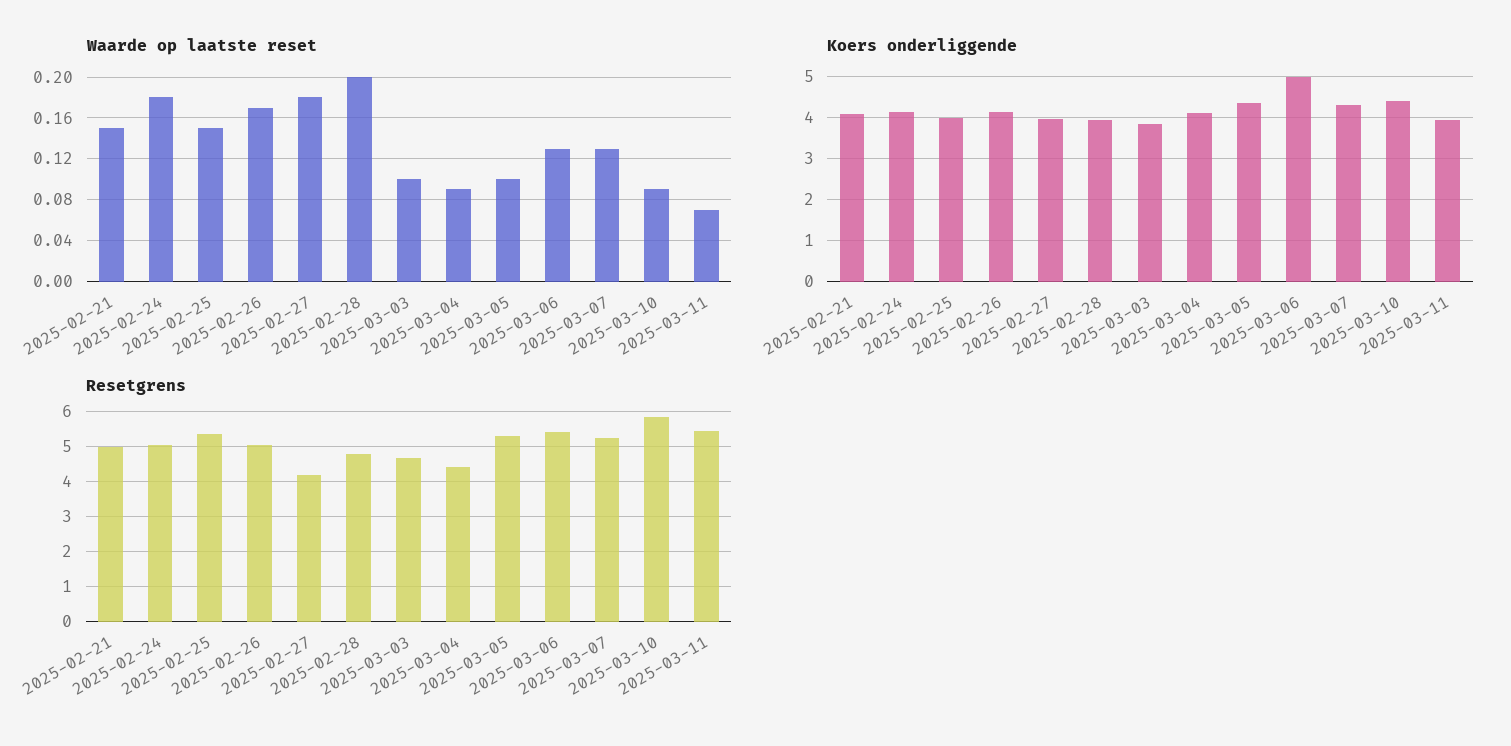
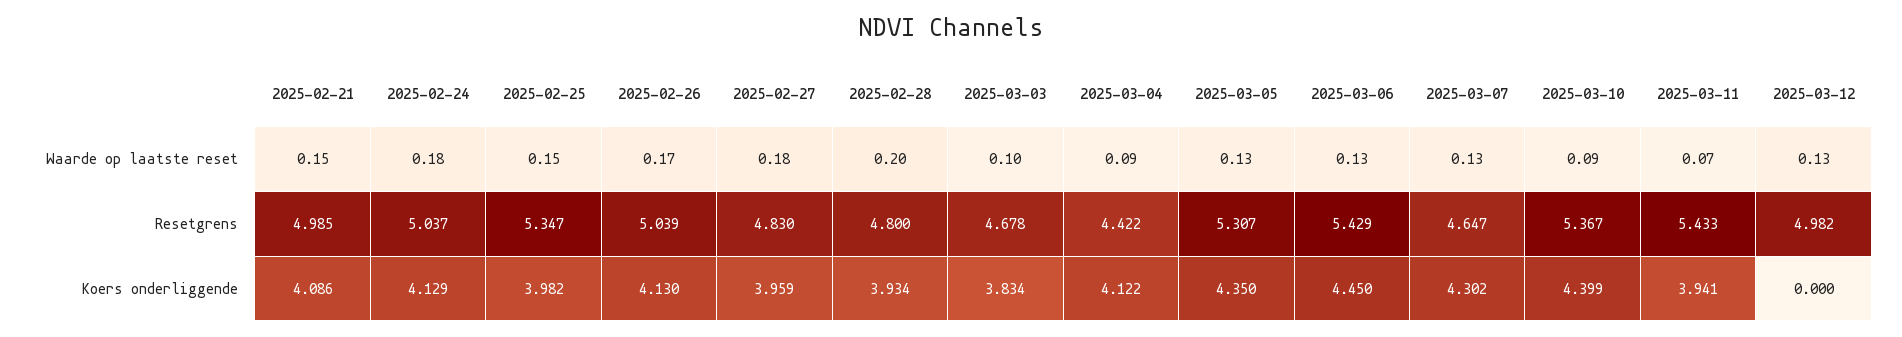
Waarde op laatste reset, 2025-03-05: 0.1 -> 0.13
Koers onderliggende, 2025-03-06: 5 -> 4.45
Resetgrens, 2025-02-27: 4.2 -> 4.83
Resetgrens, 2025-03-07: 5.2 -> 4.647
Resetgrens, 2025-03-10: 5.8 -> 5.367
Waarde op laatste reset, 2025-03-12: none -> 0.13
Resetgrens, 2025-03-12: none -> 4.982
Koers onderliggende, 2025-03-12: none -> 0

